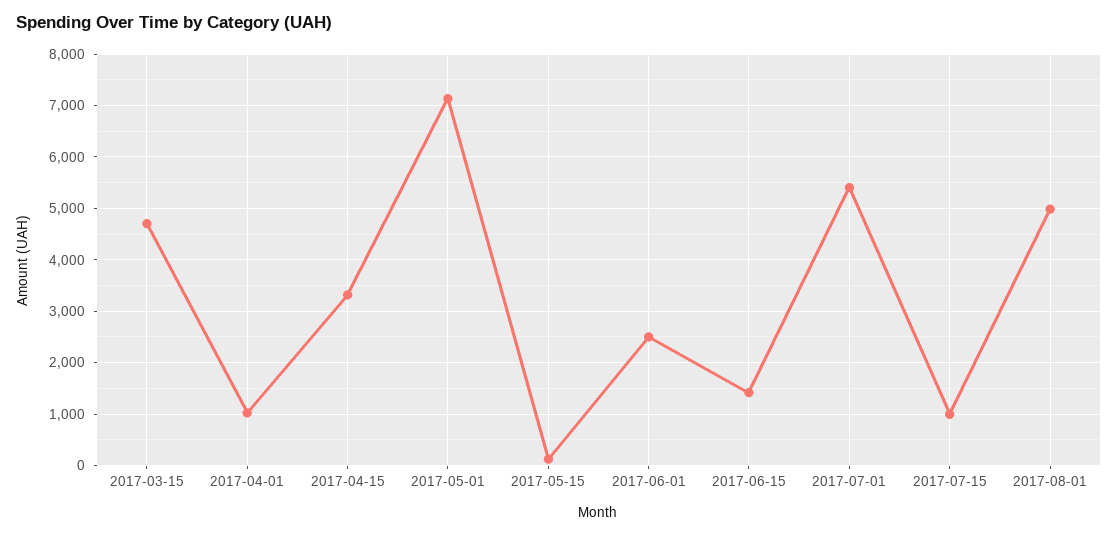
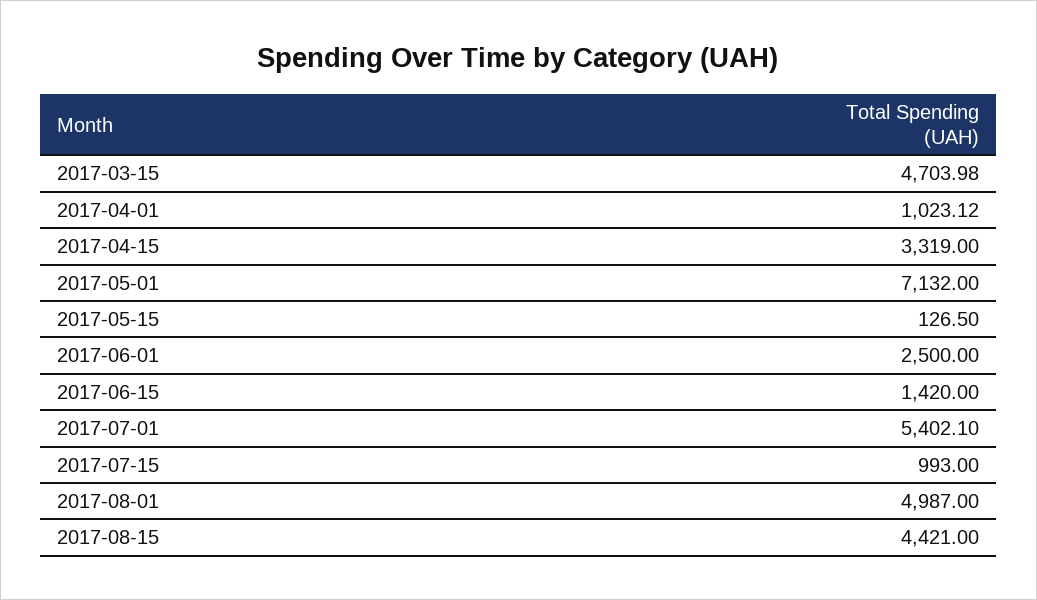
2017-08-15: none -> 4421

